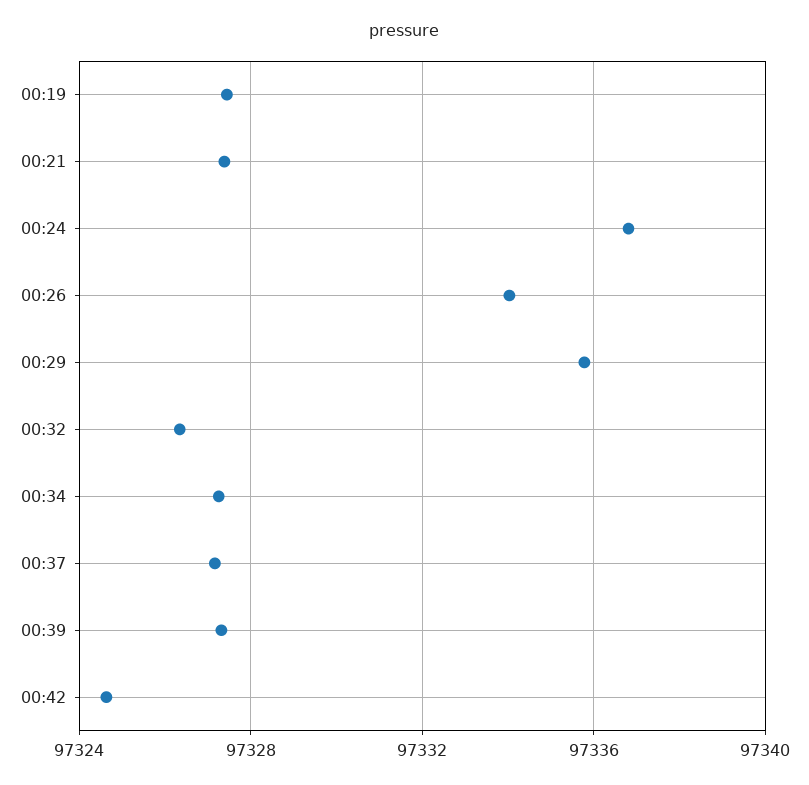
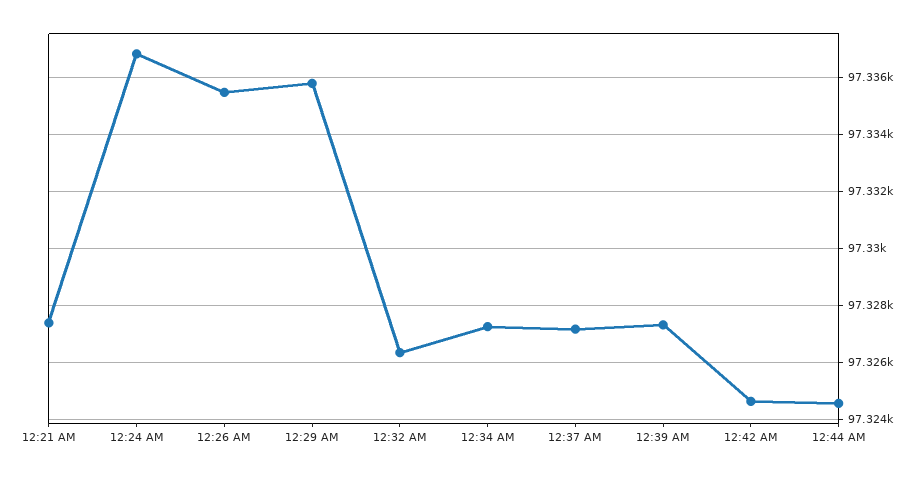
00:19: 97327.5 -> none
00:26: 97334 -> 97335.5
12:44 AM: none -> 97324.5

